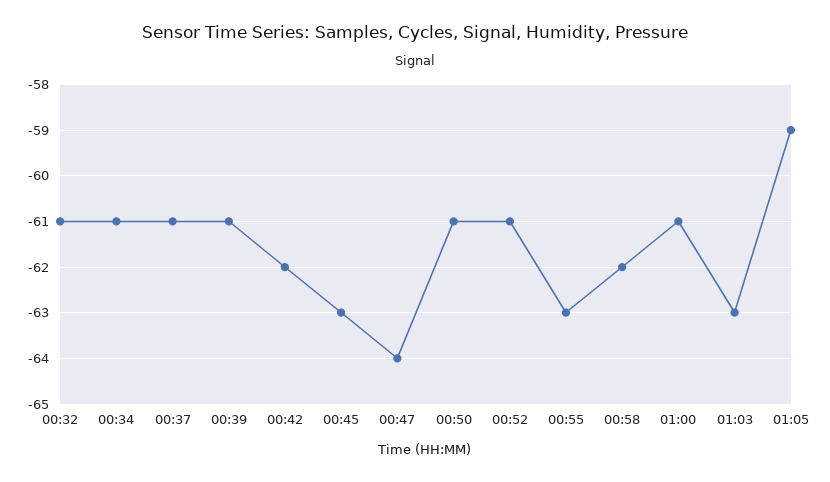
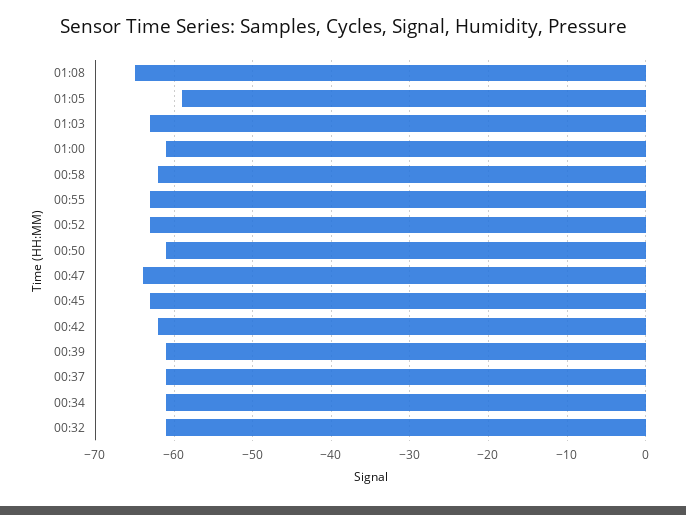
00:52: -61 -> -63
01:08: none -> -65

